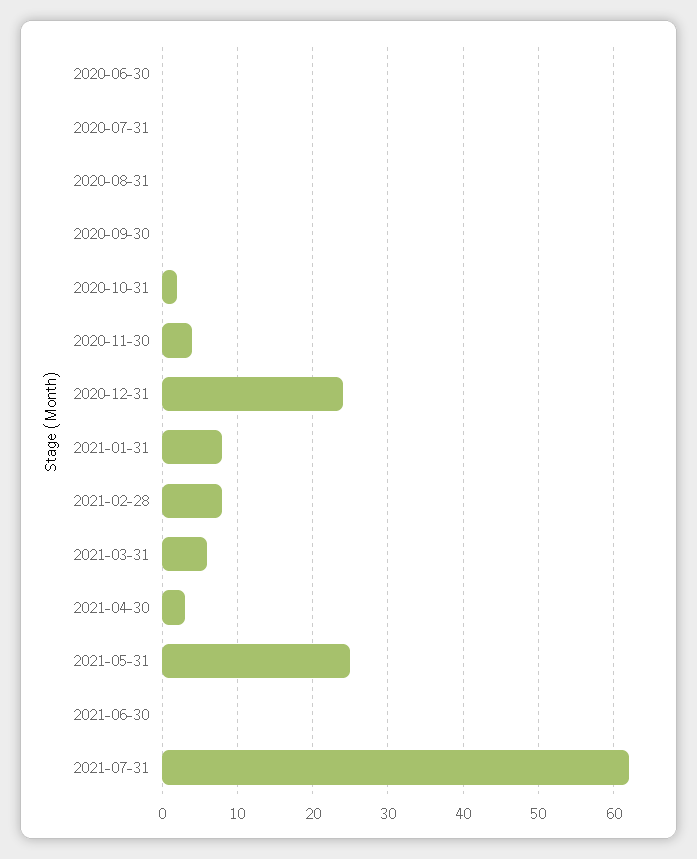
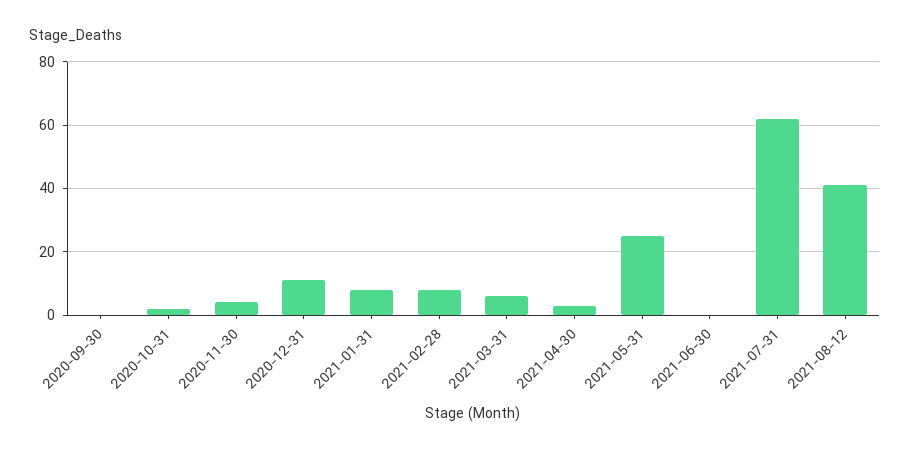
2020-06-30: 0 -> none
2020-07-31: 0 -> none
2020-08-31: 0 -> none
2020-12-31: 24 -> 10
2021-08-12: none -> 40

